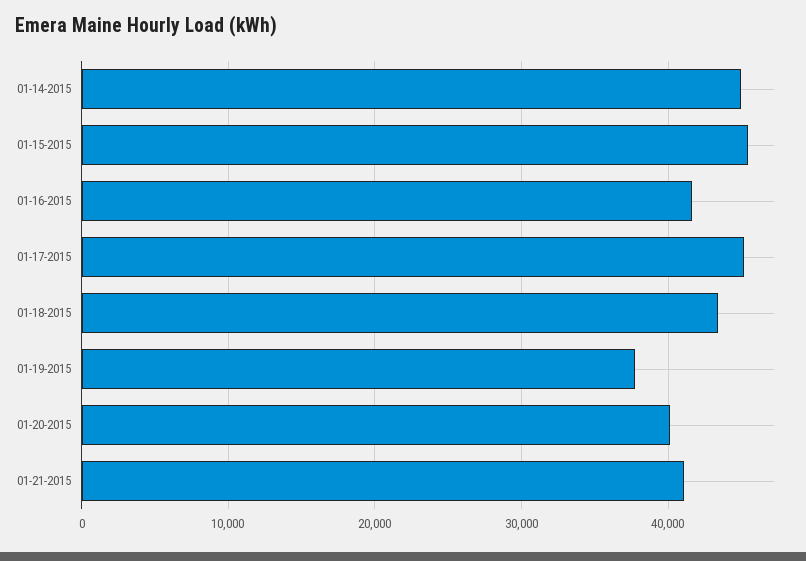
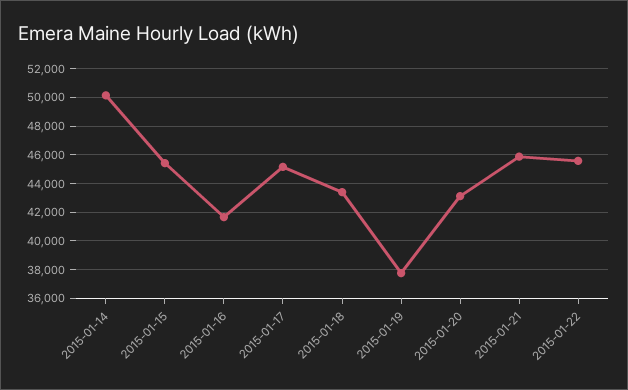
01-14-2015: 45000 -> 50000
01-20-2015: 40000 -> 43000
01-21-2015: 41000 -> 46000
2015-01-22: none -> 45500

